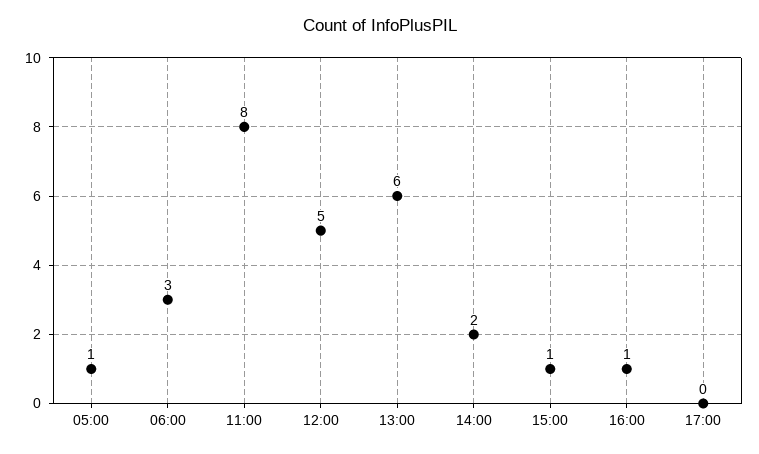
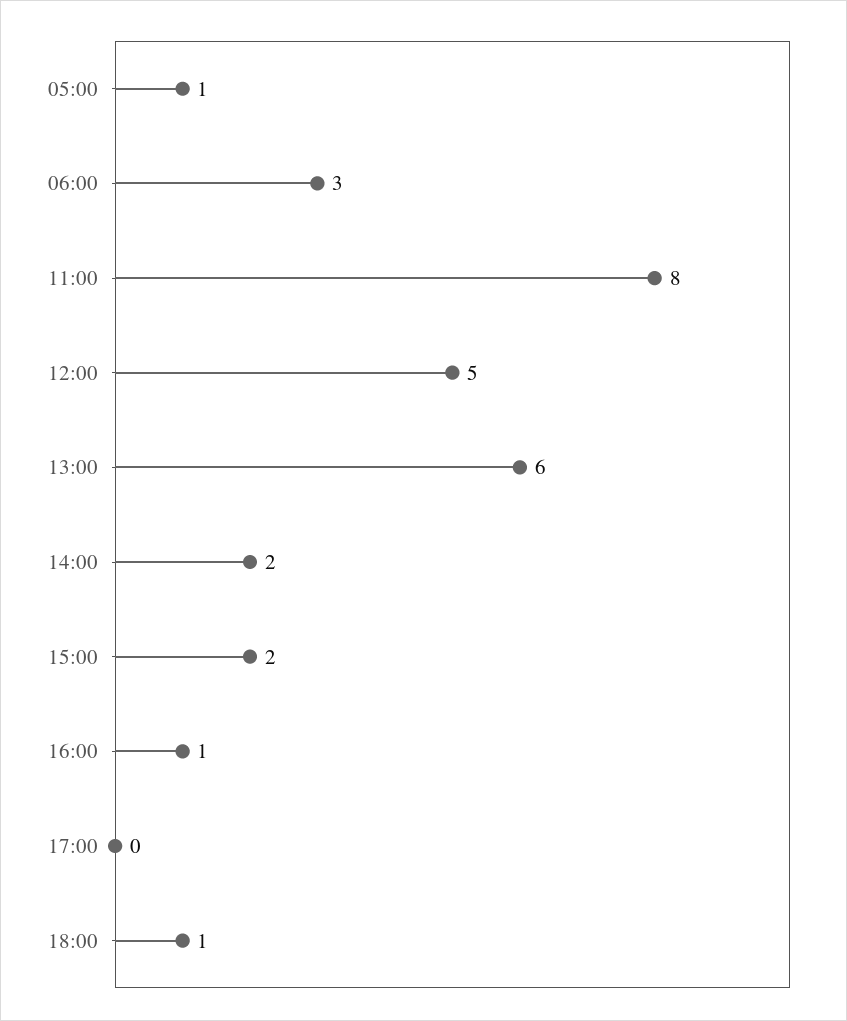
15:00: 1 -> 2
18:00: none -> 1

